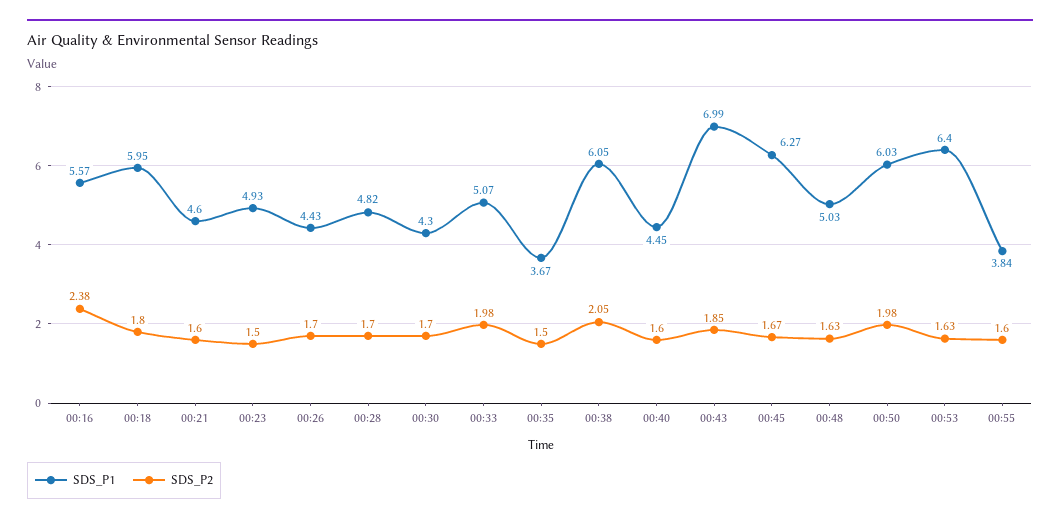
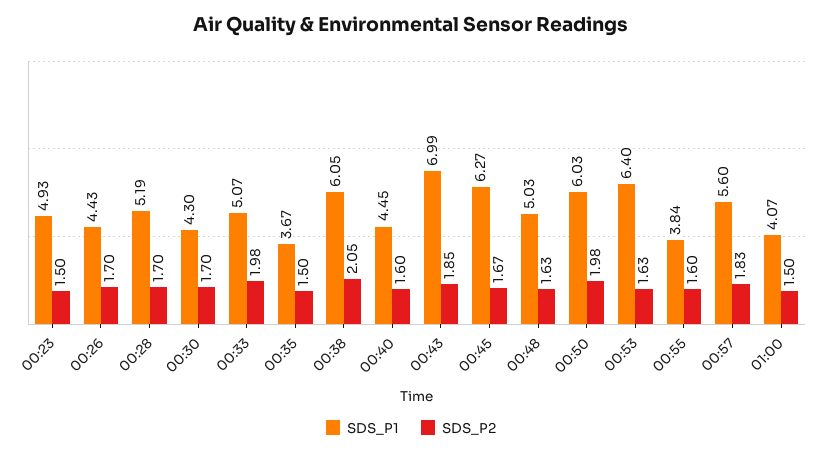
SDS_P1, 00:16: 5.57 -> none
SDS_P2, 00:16: 2.38 -> none
SDS_P1, 00:18: 5.95 -> none
SDS_P2, 00:18: 1.8 -> none
SDS_P1, 00:21: 4.6 -> none
SDS_P2, 00:21: 1.6 -> none
SDS_P1, 00:28: 4.82 -> 5.19
SDS_P1, 00:57: none -> 5.6
SDS_P2, 00:57: none -> 1.83
SDS_P1, 01:00: none -> 4.07
SDS_P2, 01:00: none -> 1.5

